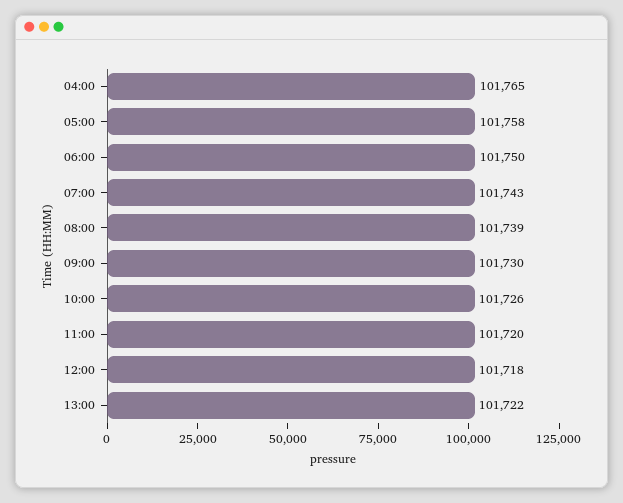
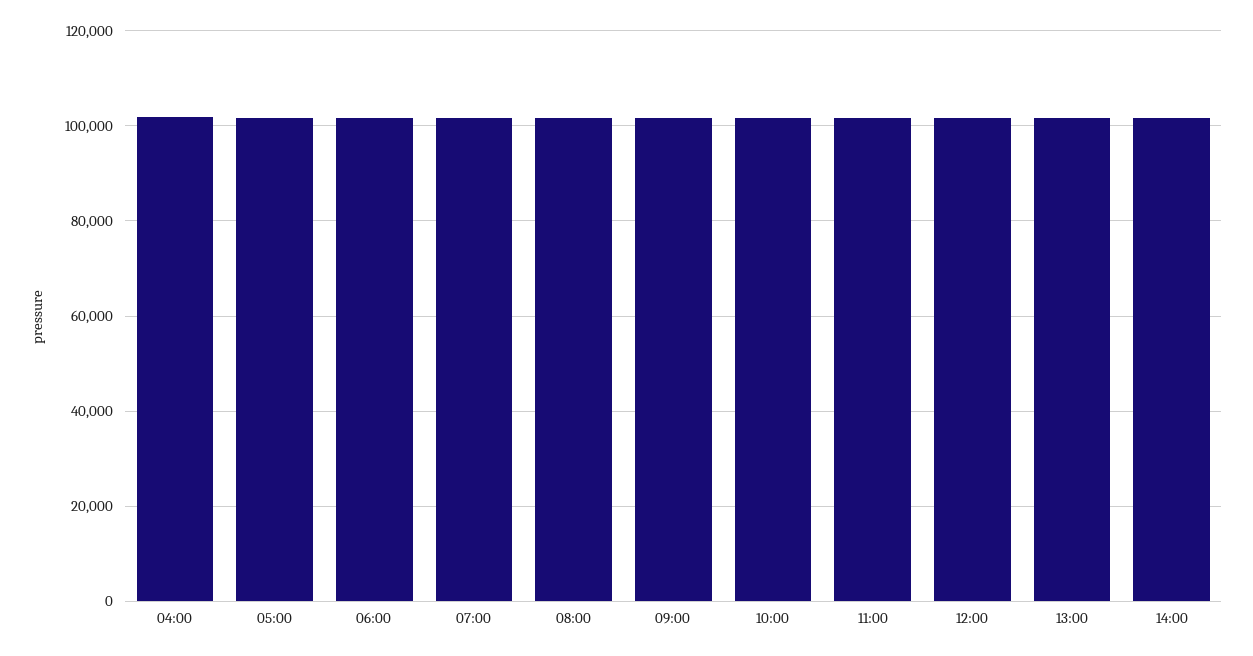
14:00: none -> 102000

